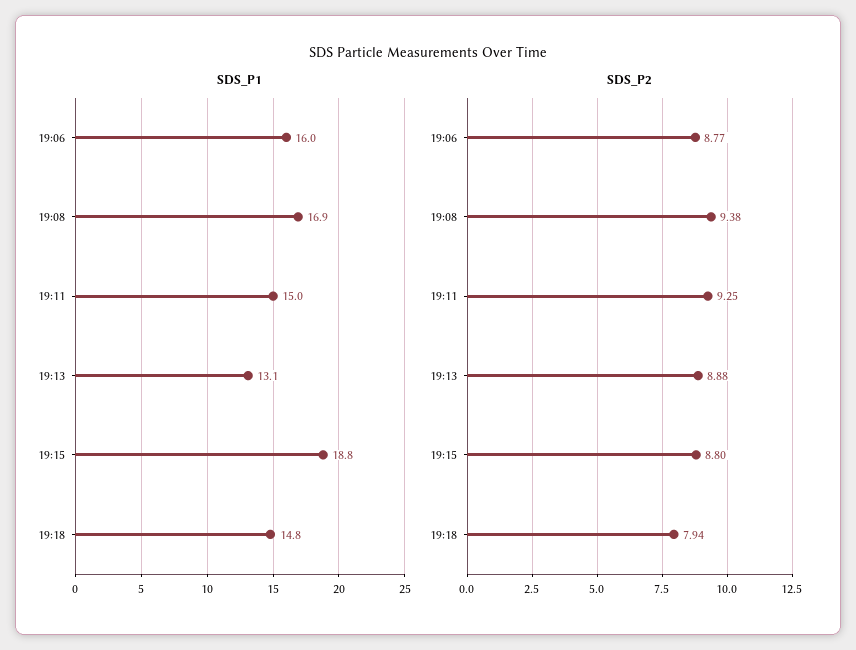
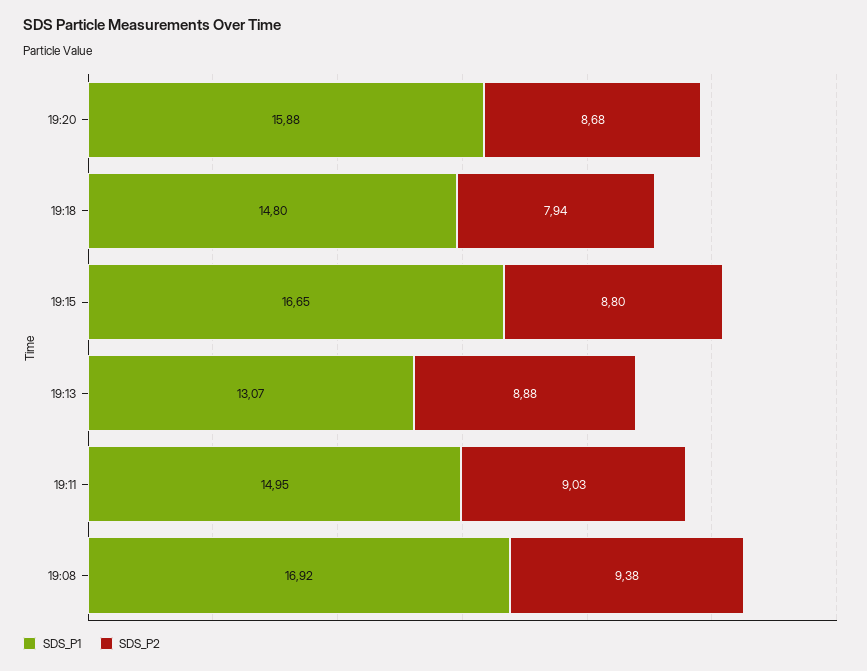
SDS_P1, 19:06: 16 -> none
SDS_P1, 19:15: 18.8 -> 16.65
SDS_P2, 19:06: 8.77 -> none
SDS_P2, 19:11: 9.25 -> 9.03
SDS_P1, 19:20: none -> 15.88
SDS_P2, 19:20: none -> 8.68

